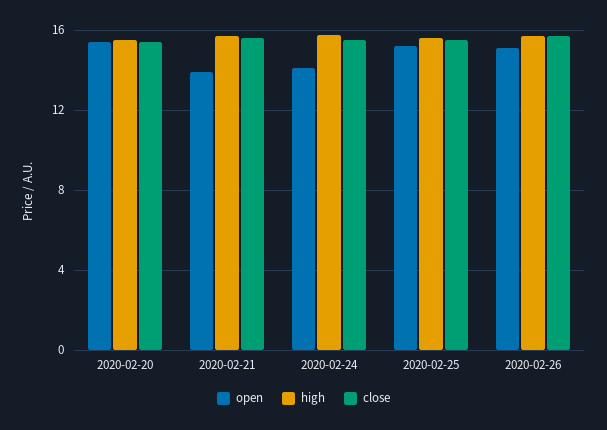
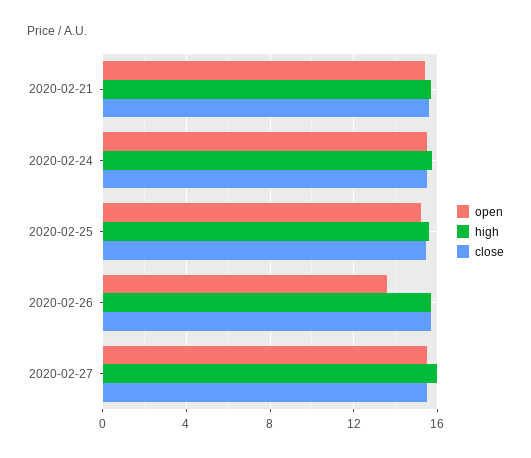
open, 2020-02-20: 15.5 -> none
high, 2020-02-20: 15.5 -> none
close, 2020-02-20: 15.5 -> none
open, 2020-02-21: 14 -> 15.5
open, 2020-02-24: 14 -> 15.5
open, 2020-02-26: 15 -> 13.5
open, 2020-02-27: none -> 15.5
high, 2020-02-27: none -> 16
close, 2020-02-27: none -> 15.5

